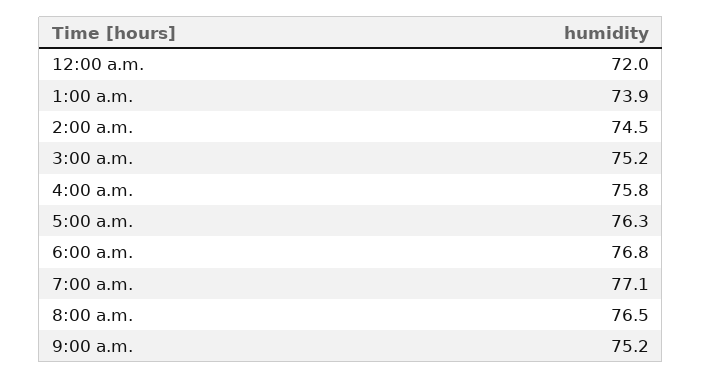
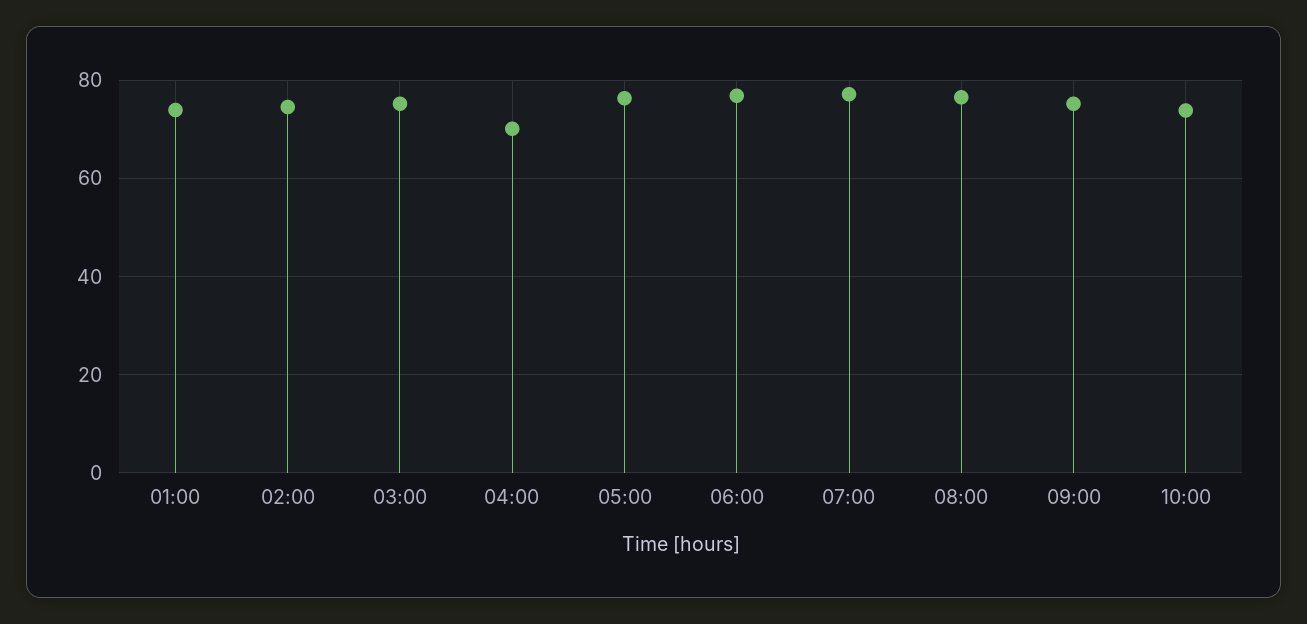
12:00 a.m.: 72 -> none
4:00 a.m.: 75.8 -> 70
10:00: none -> 74

